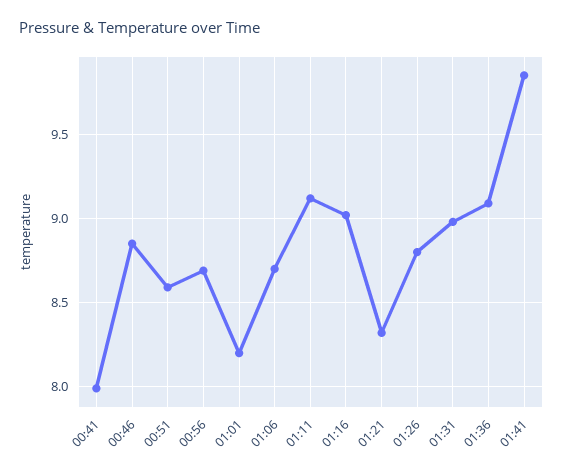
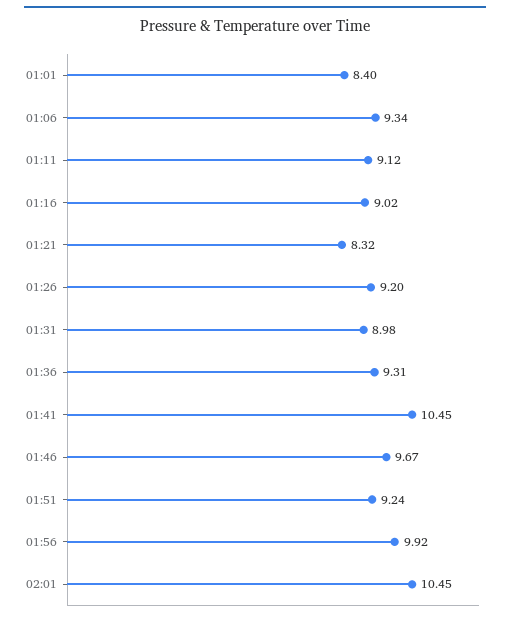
00:41: 8 -> none
00:46: 8.85 -> none
00:51: 8.6 -> none
00:56: 8.7 -> none
01:01: 8.2 -> 8.4
01:06: 8.7 -> 9.34
01:26: 8.8 -> 9.2
01:36: 9.1 -> 9.31
01:41: 9.85 -> 10.45
01:46: none -> 9.67
01:51: none -> 9.24
01:56: none -> 9.92
02:01: none -> 10.45

